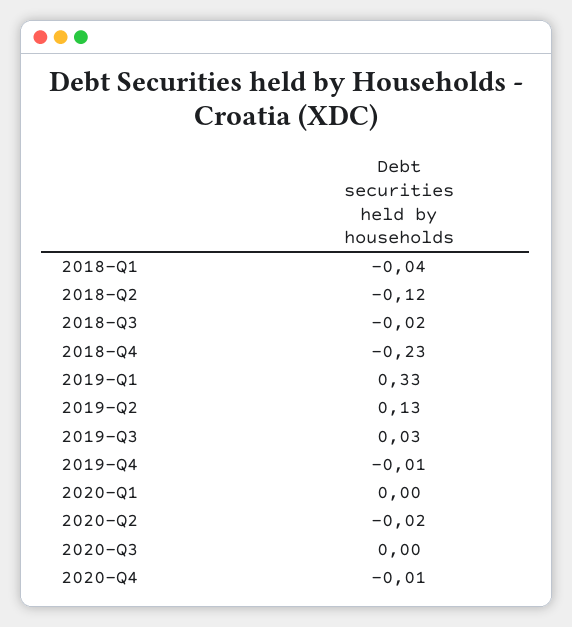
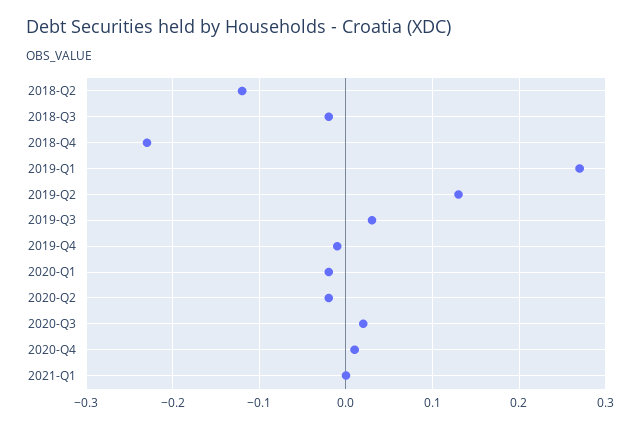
2018-Q1: -0.04 -> none
2019-Q1: 0.33 -> 0.27
2020-Q1: 0 -> -0.02
2020-Q3: 0 -> 0.02
2020-Q4: -0.01 -> 0.01
2021-Q1: none -> 0

